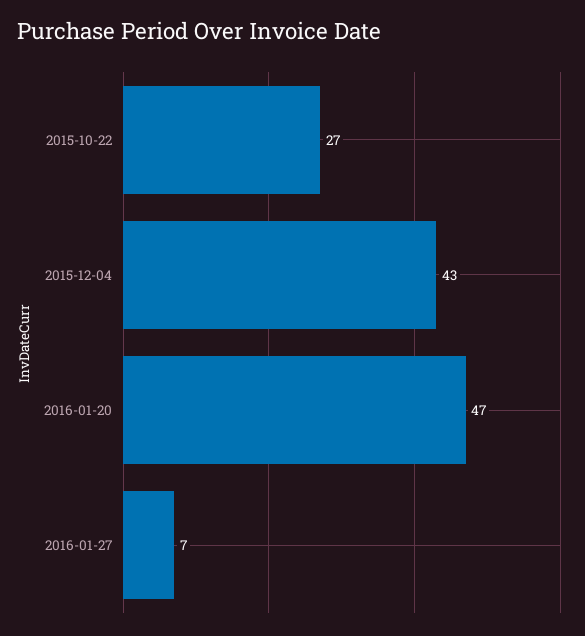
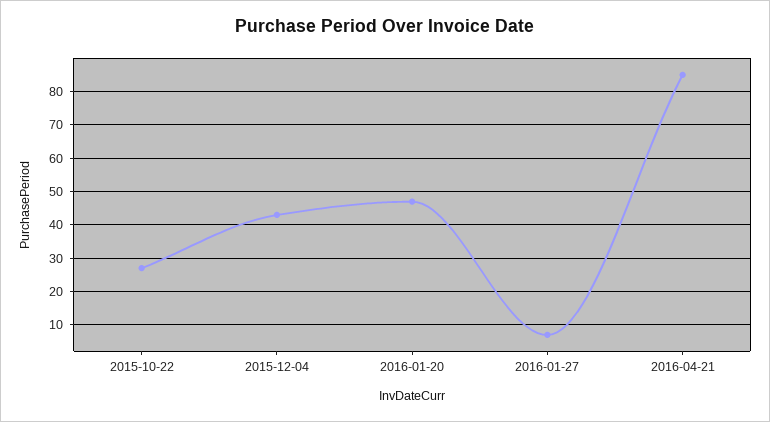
2016-04-21: none -> 85

